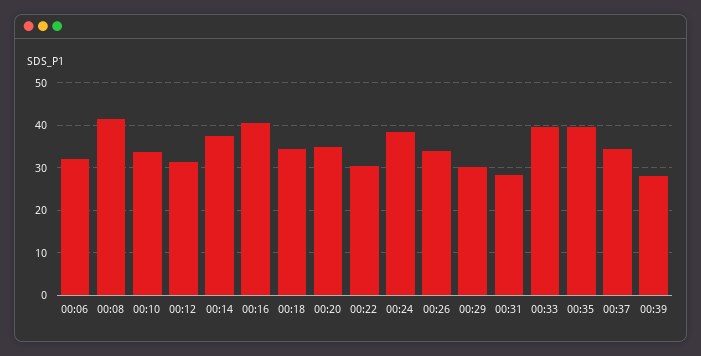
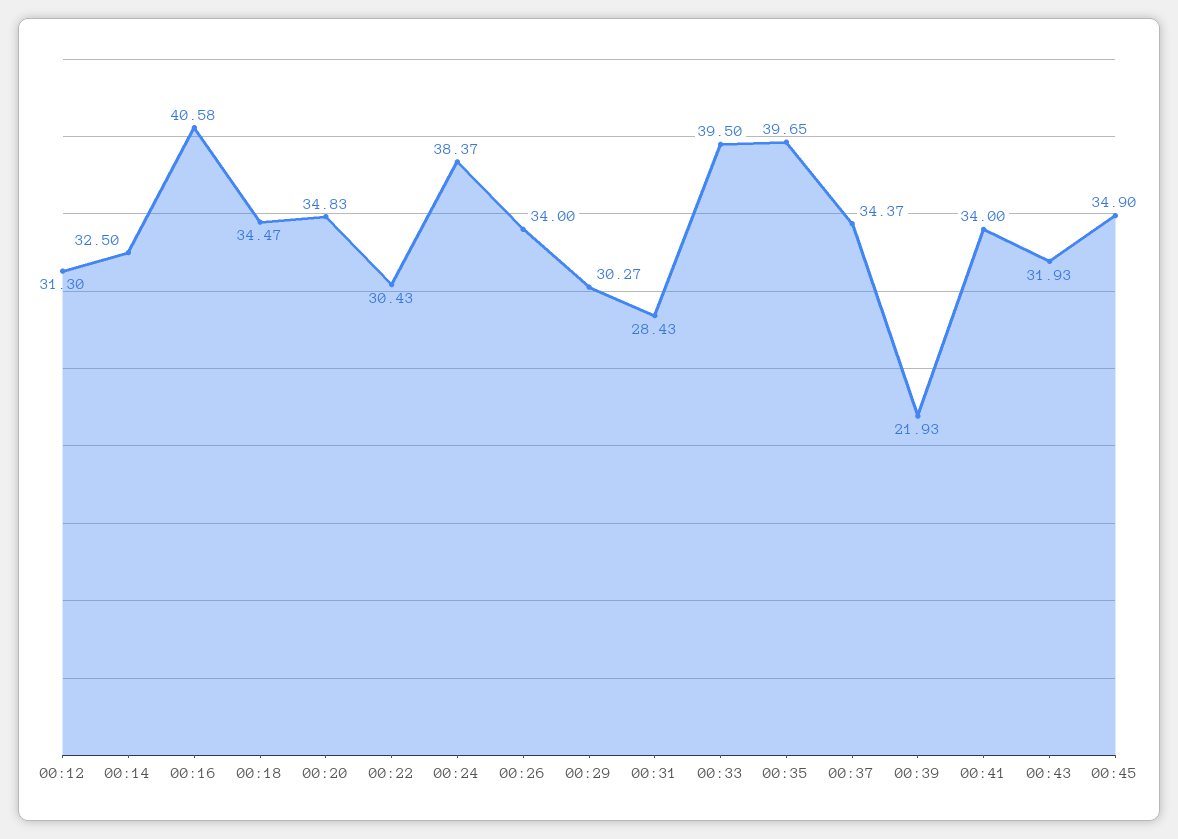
00:06: 32 -> none
00:08: 42 -> none
00:10: 34 -> none
00:14: 38 -> 32.5
00:39: 28 -> 21.93
00:41: none -> 34
00:43: none -> 31.93
00:45: none -> 34.9

